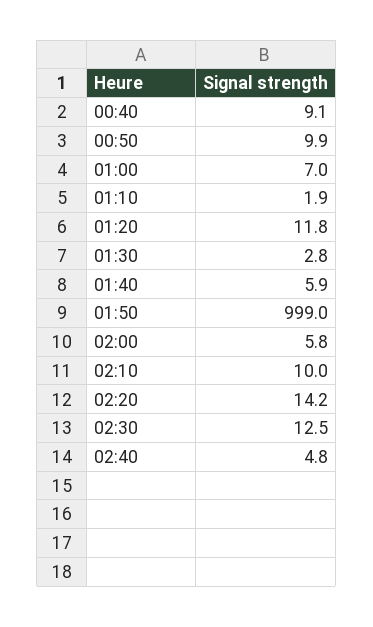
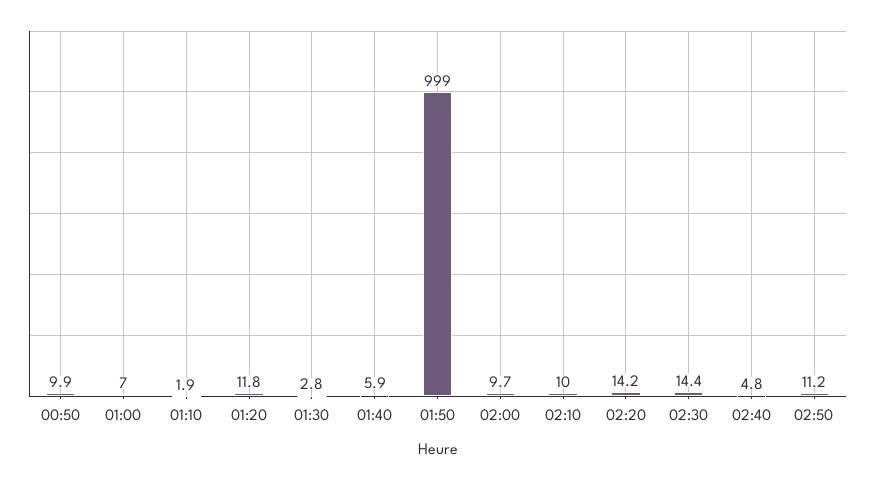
00:40: 9.1 -> none
02:00: 5.8 -> 9.7
02:30: 12.5 -> 14.4
02:50: none -> 11.2

